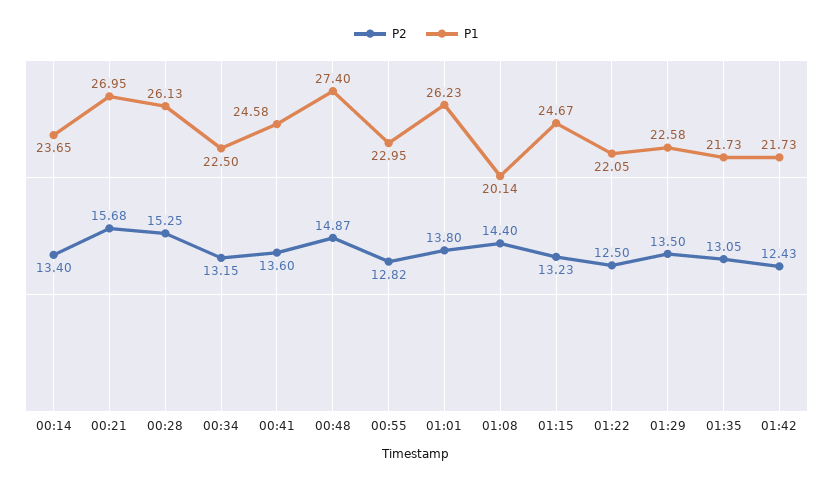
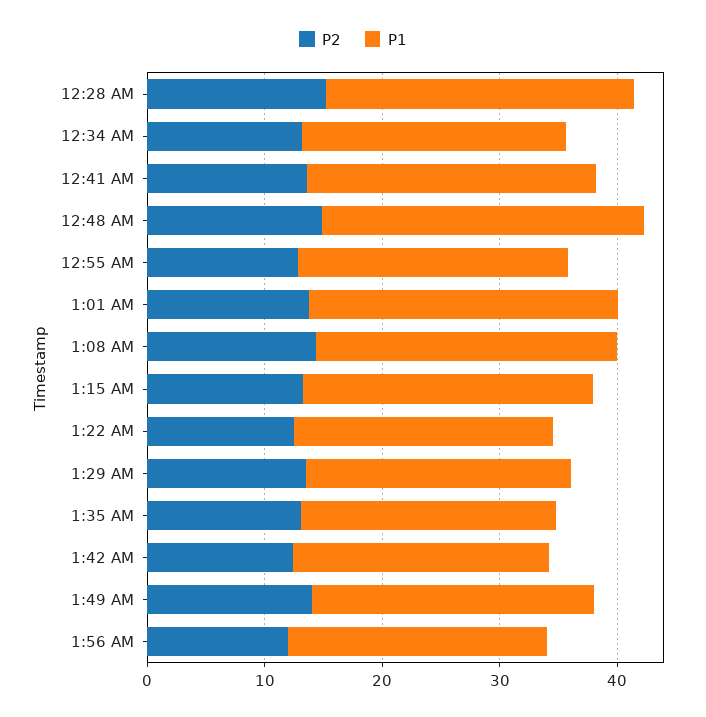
P2, 00:14: 13.4 -> none
P1, 00:14: 23.65 -> none
P2, 00:21: 15.68 -> none
P1, 00:21: 26.95 -> none
P1, 01:08: 20.14 -> 26
P2, 1:49 AM: none -> 14
P1, 1:49 AM: none -> 24
P2, 1:56 AM: none -> 12
P1, 1:56 AM: none -> 22

